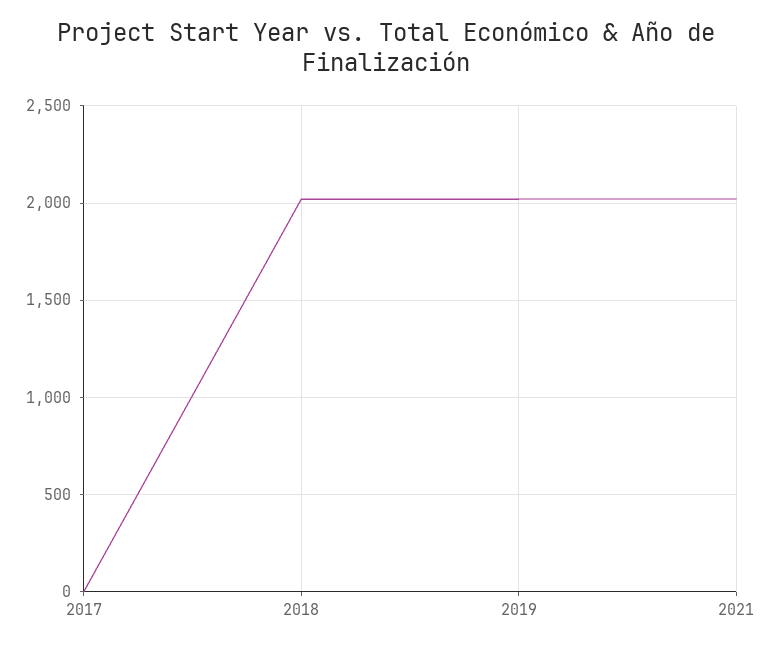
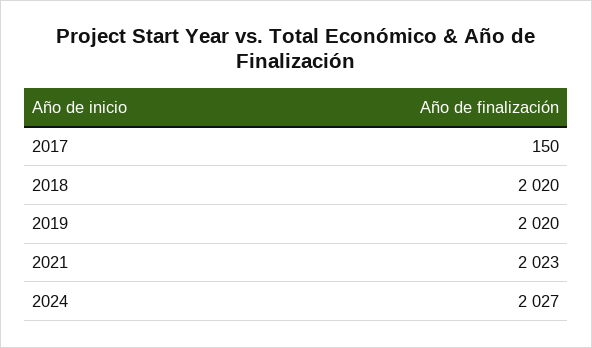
2017: 0 -> 150
2024: none -> 2027

